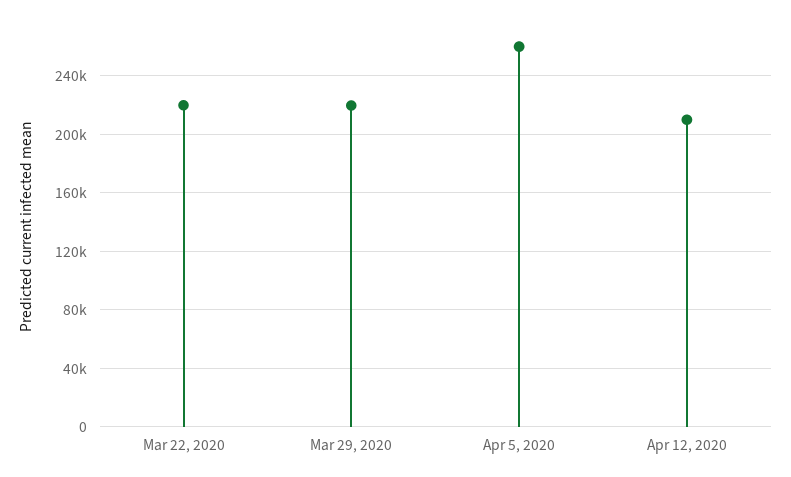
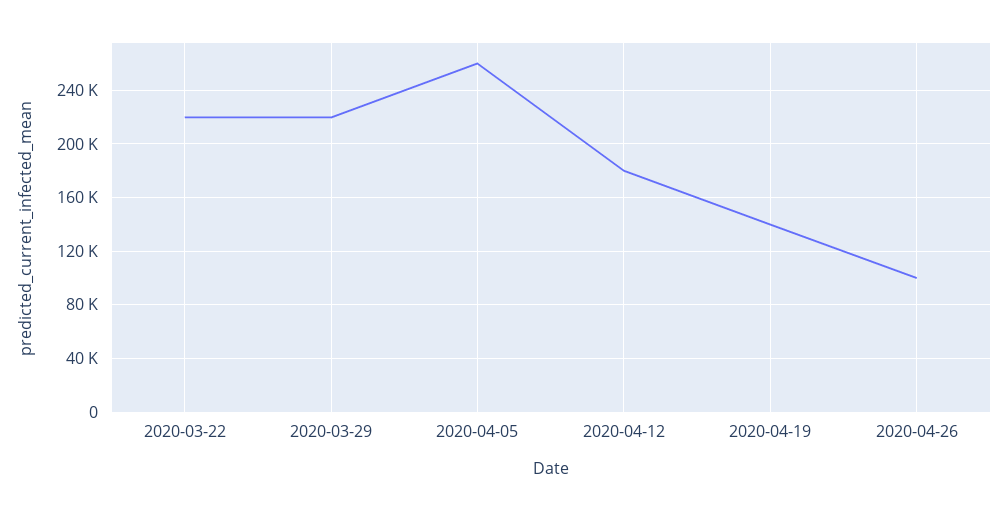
Apr 12, 2020: 210000 -> 180000
2020-04-19: none -> 140000
2020-04-26: none -> 100000

